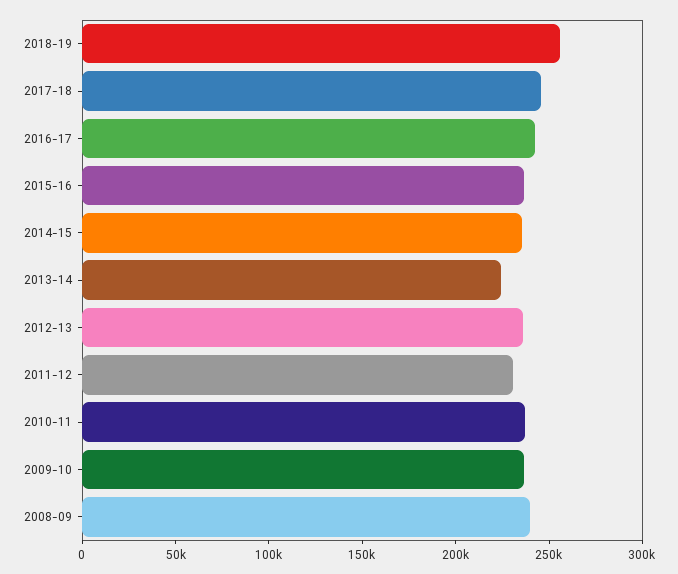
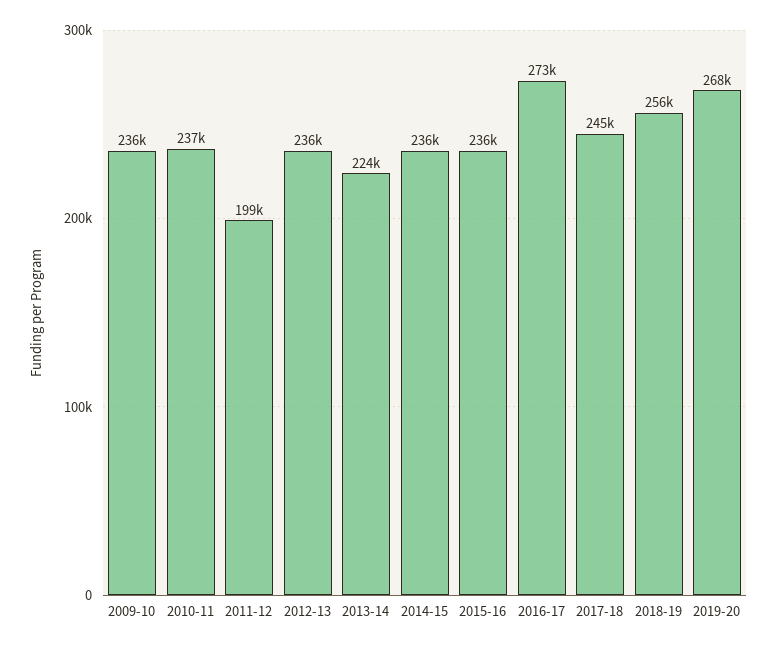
2016-17: 240000 -> 273000
2011-12: 230000 -> 199000
2008-09: 240000 -> none
2019-20: none -> 268000

